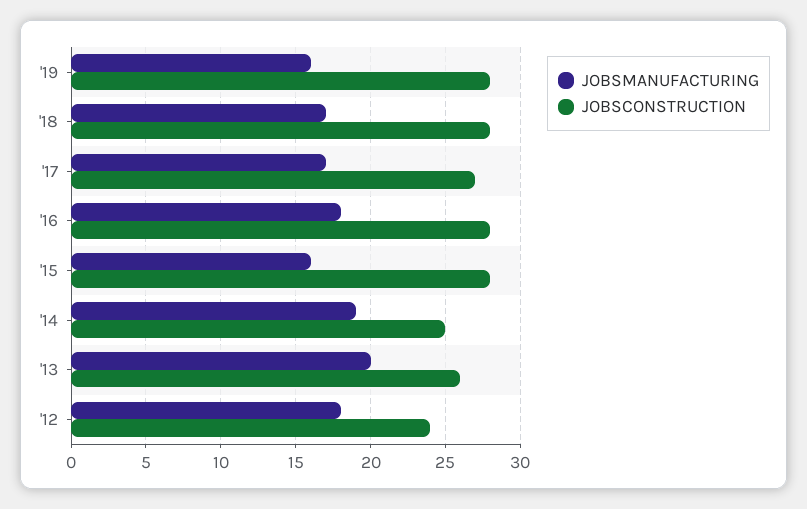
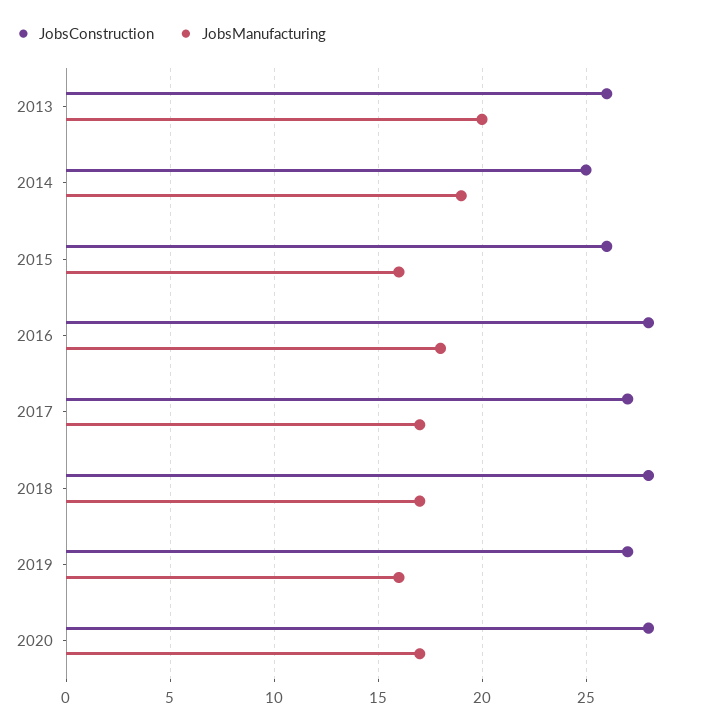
JOBSCONSTRUCTION, '19: 28 -> 27
JOBSCONSTRUCTION, '15: 28 -> 26
JOBSMANUFACTURING, '12: 18 -> none
JOBSCONSTRUCTION, '12: 24 -> none
JOBSCONSTRUCTION, 2020: none -> 28
JOBSMANUFACTURING, 2020: none -> 17

